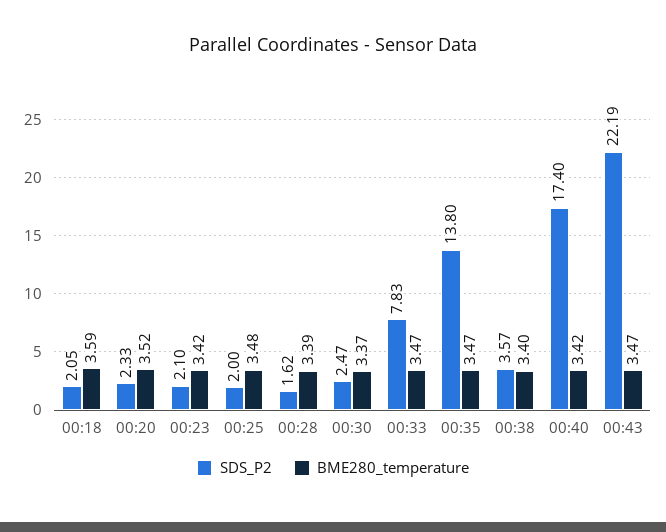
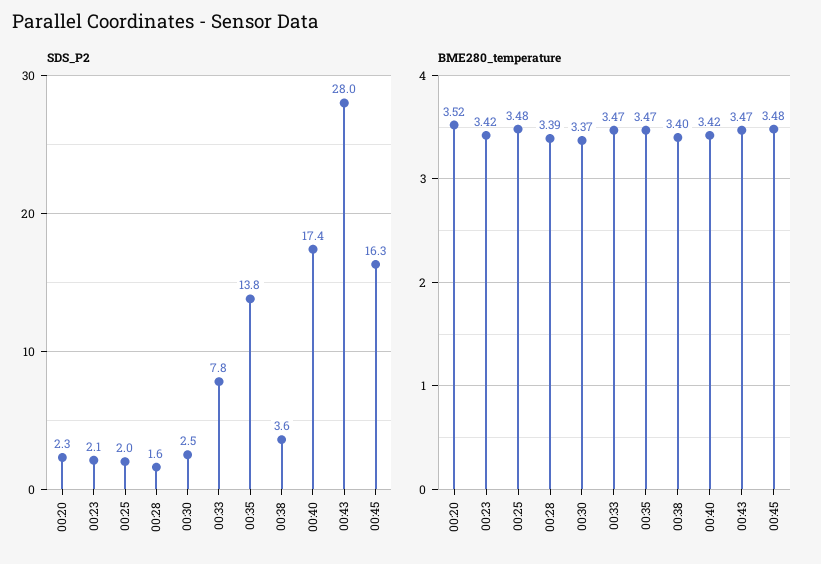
SDS_P2, 00:18: 2.05 -> none
BME280_temperature, 00:18: 3.59 -> none
SDS_P2, 00:43: 22.19 -> 28
SDS_P2, 00:45: none -> 16.3
BME280_temperature, 00:45: none -> 3.48

